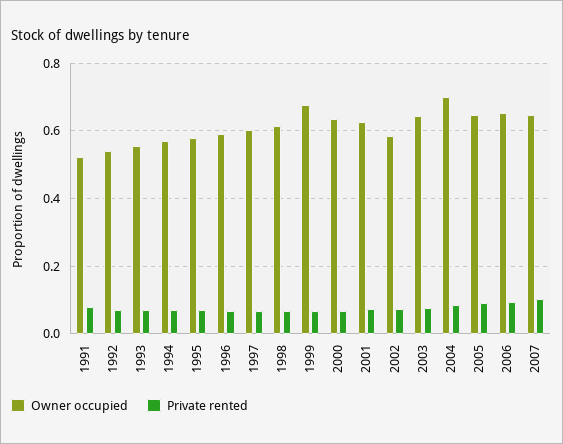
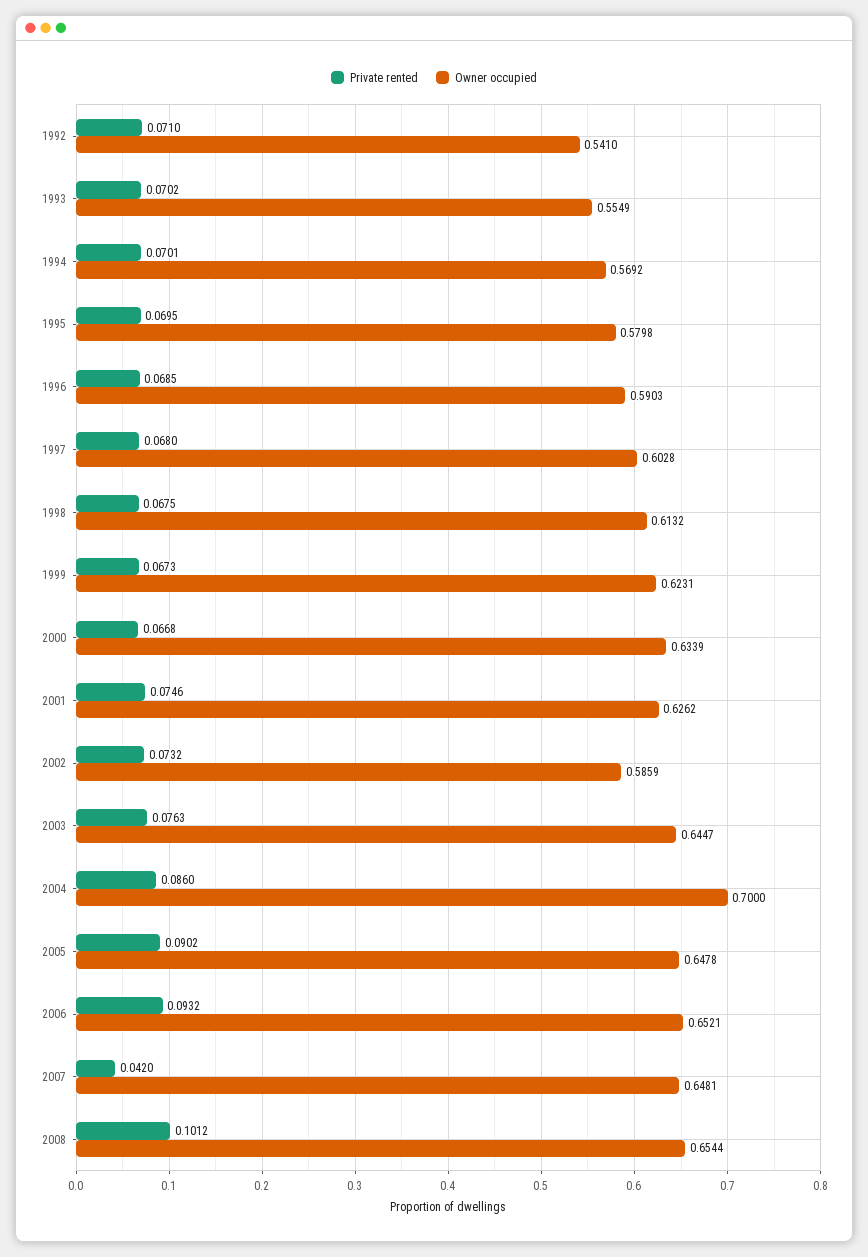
Owner occupied, 1991: 0.52 -> none
Private rented, 1991: 0.08 -> none
Owner occupied, 1999: 0.68 -> 0.6231
Private rented, 2007: 0.1 -> 0.042
Private rented, 2008: none -> 0.1012
Owner occupied, 2008: none -> 0.6544

